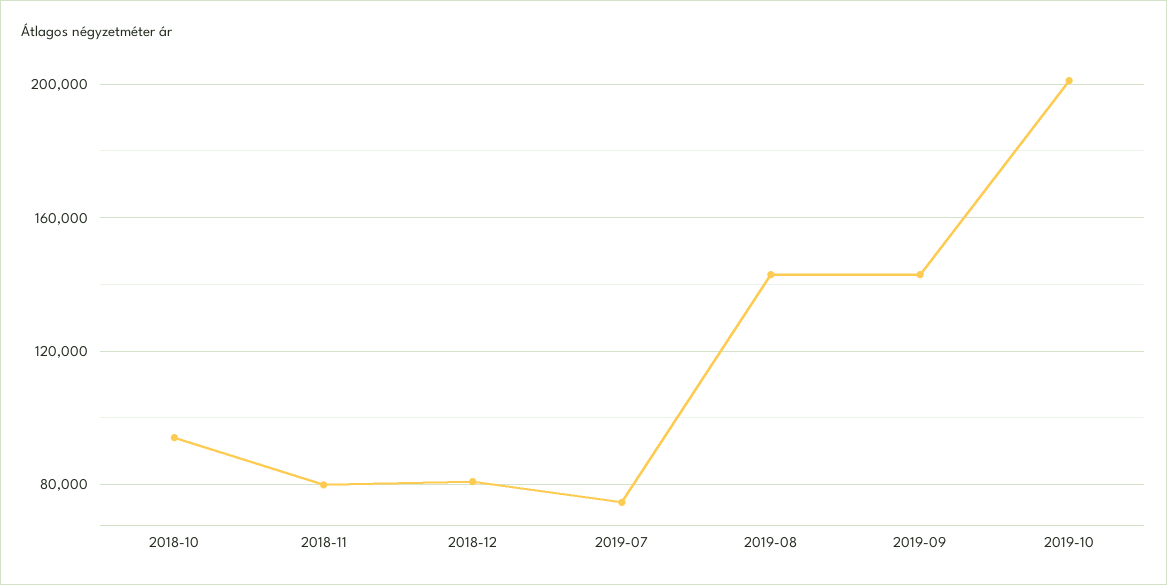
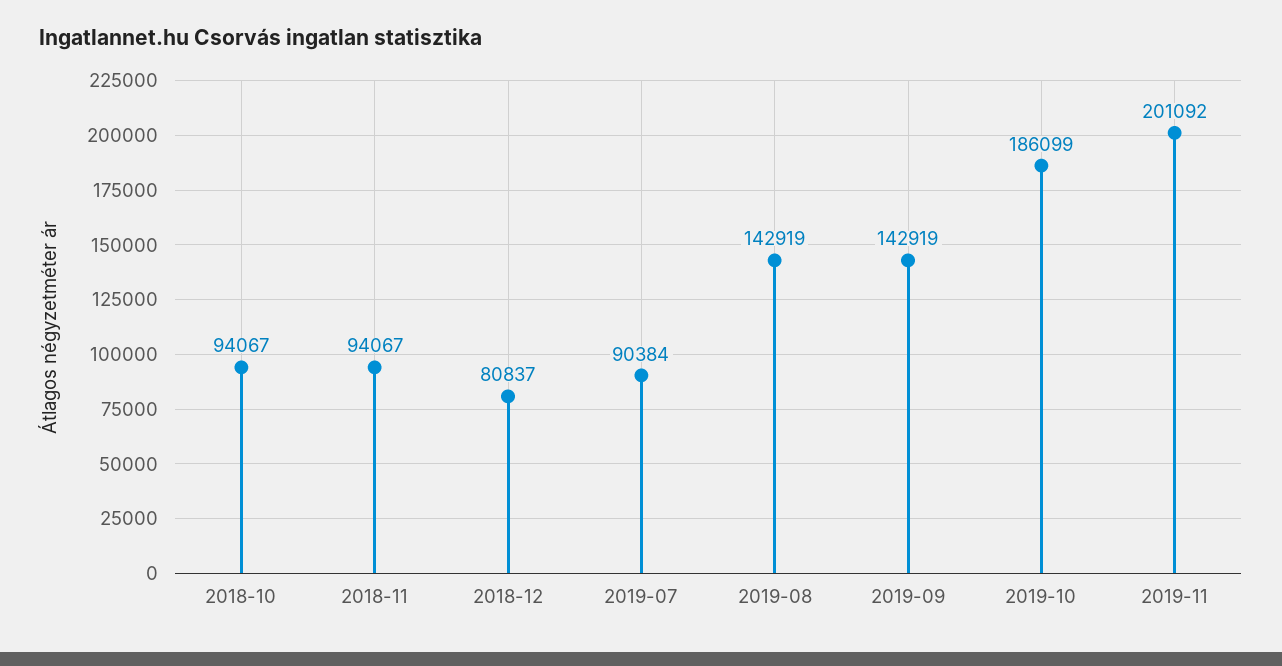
2018-11: 80000 -> 94067
2019-07: 75000 -> 90384
2019-10: 200000 -> 186099
2019-11: none -> 201092

